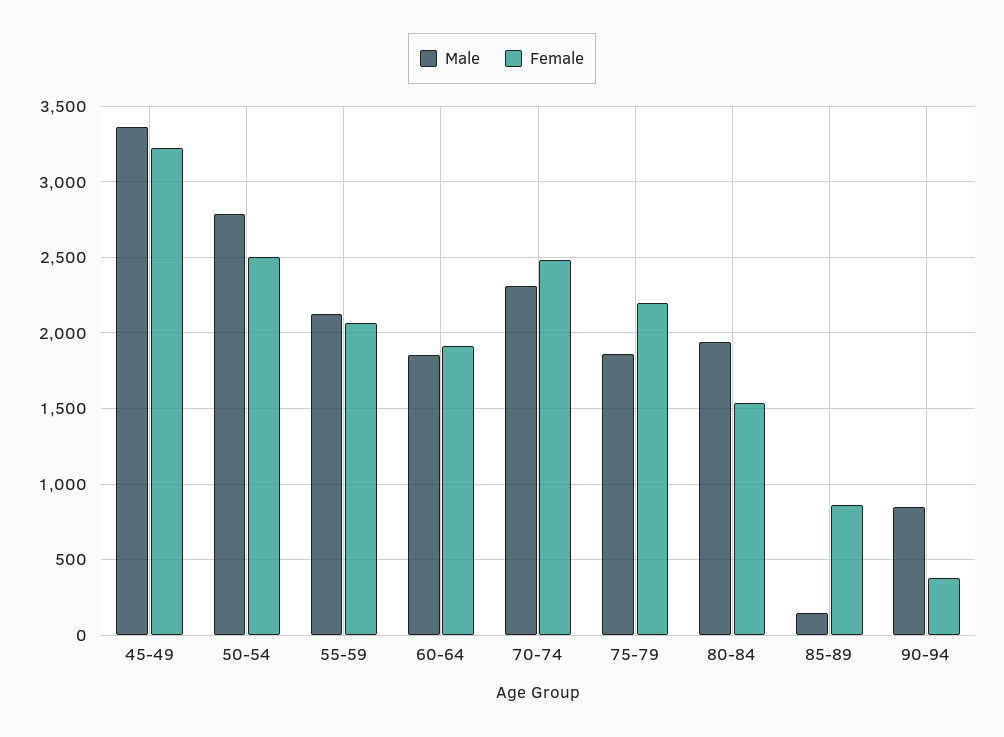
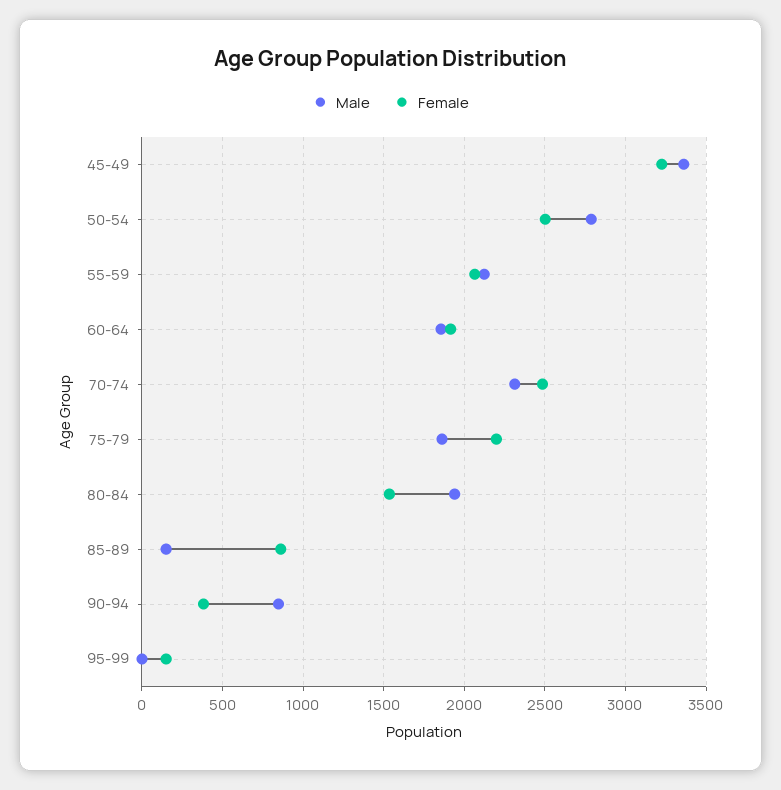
Male, 95-99: none -> 0
Female, 95-99: none -> 150

